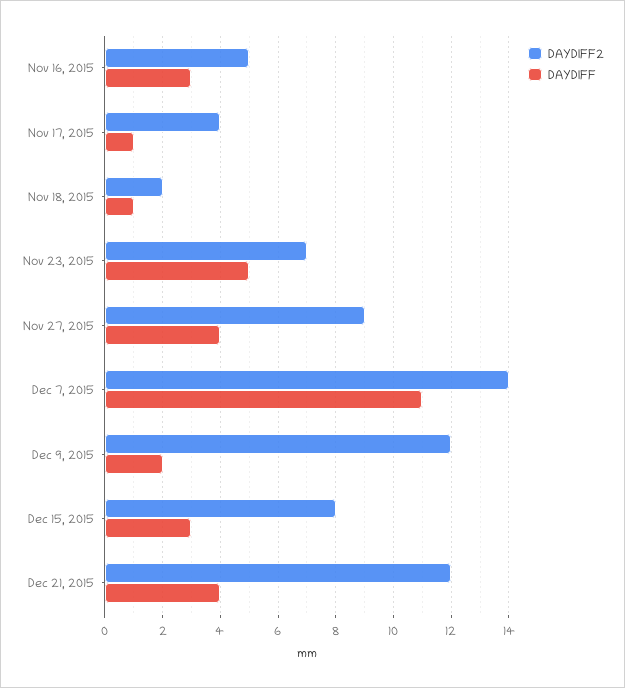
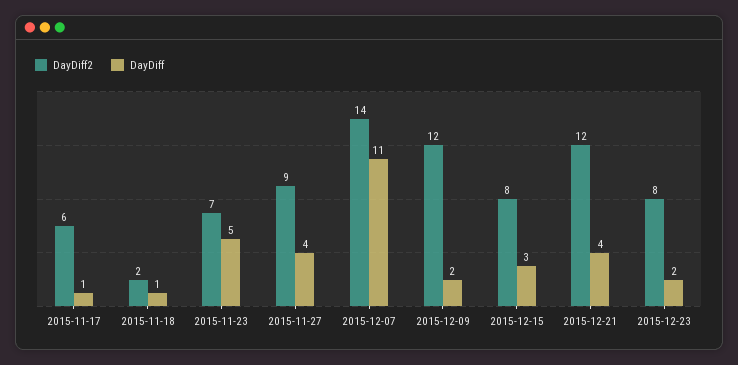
DAYDIFF2, Nov 16, 2015: 5 -> none
DAYDIFF, Nov 16, 2015: 3 -> none
DAYDIFF2, Nov 17, 2015: 4 -> 6
DAYDIFF2, 2015-12-23: none -> 8
DAYDIFF, 2015-12-23: none -> 2

